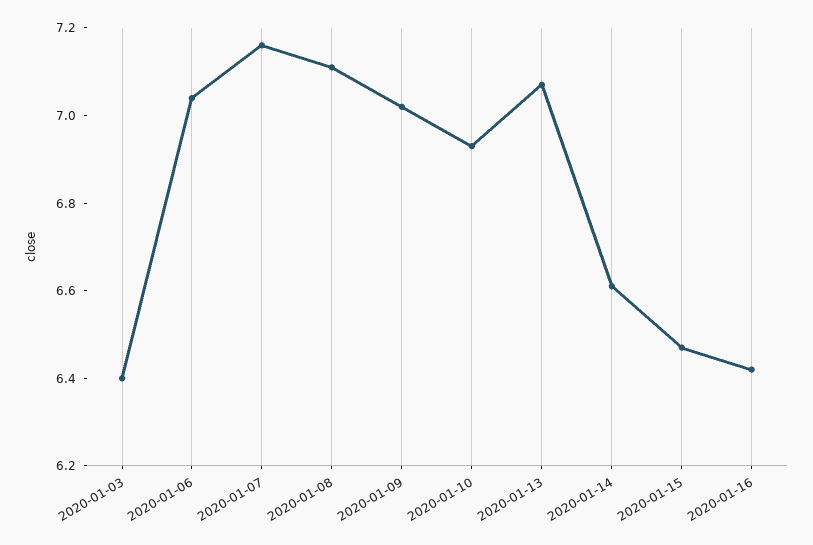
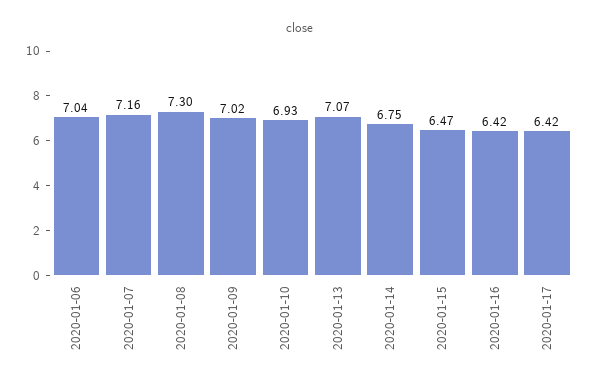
2020-01-03: 6.4 -> none
2020-01-08: 7.1 -> 7.3
2020-01-14: 6.6 -> 6.75
2020-01-17: none -> 6.42

